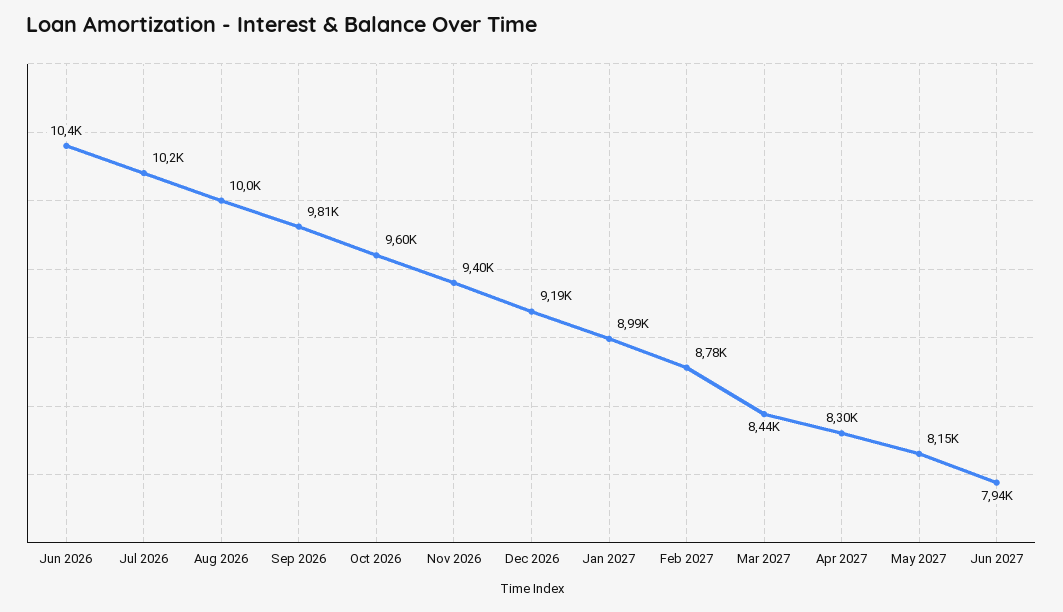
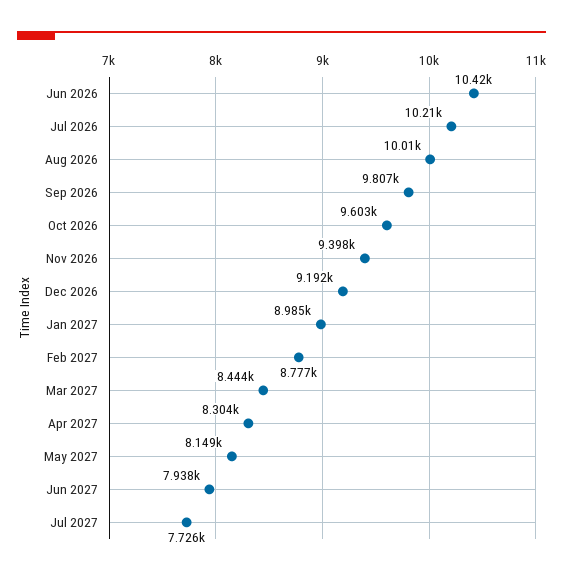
Jul 2027: none -> 7726

